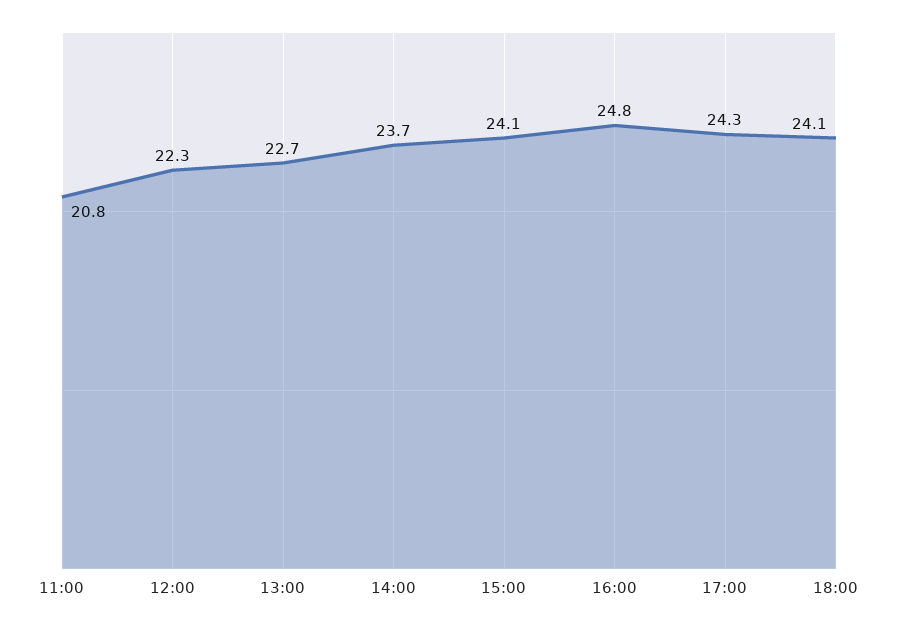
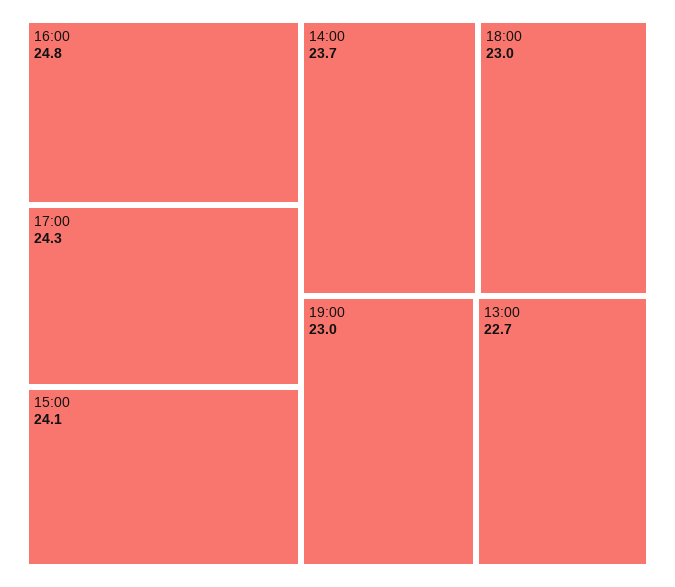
11:00: 20.8 -> none
12:00: 22.3 -> none
18:00: 24.1 -> 23
19:00: none -> 23

